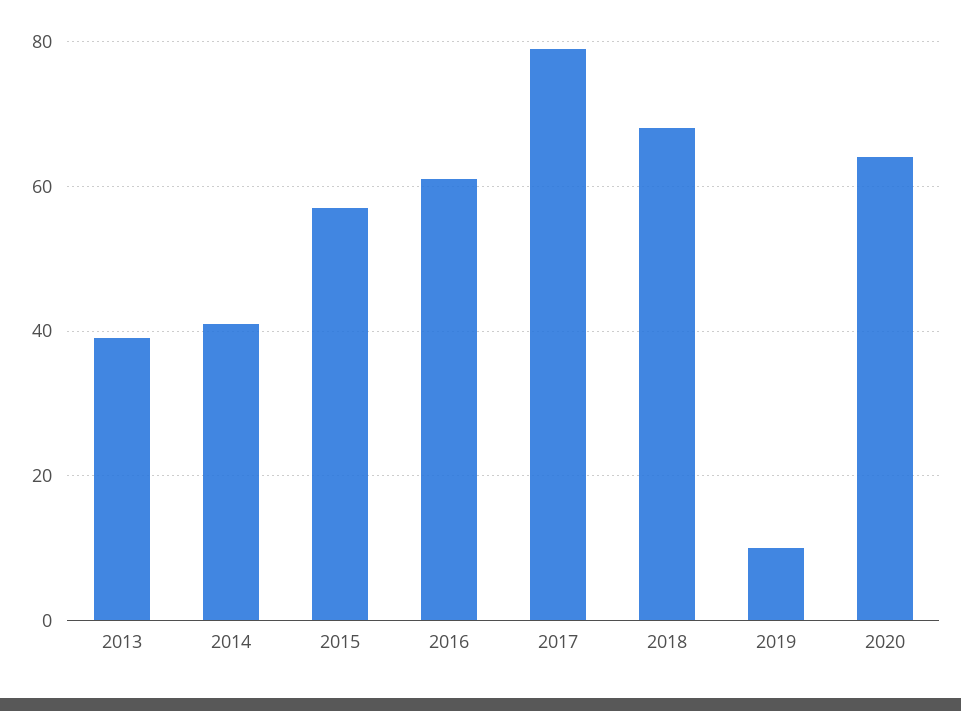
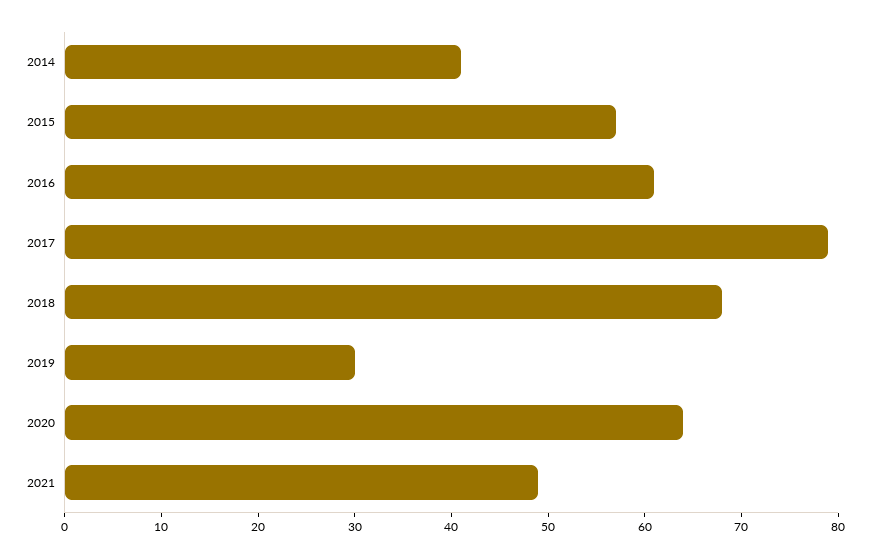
2013: 40 -> none
2019: 10 -> 30
2021: none -> 49

